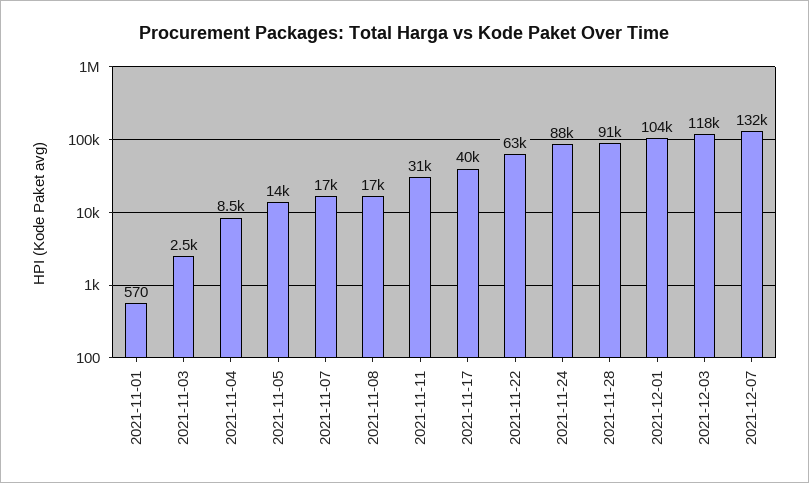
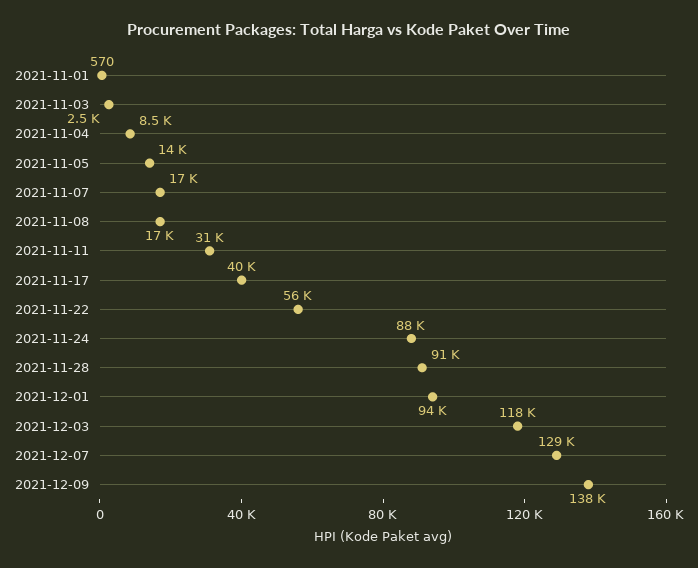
2021-11-22: 63000 -> 56000
2021-12-01: 104000 -> 94000
2021-12-07: 132000 -> 129000
2021-12-09: none -> 138000

